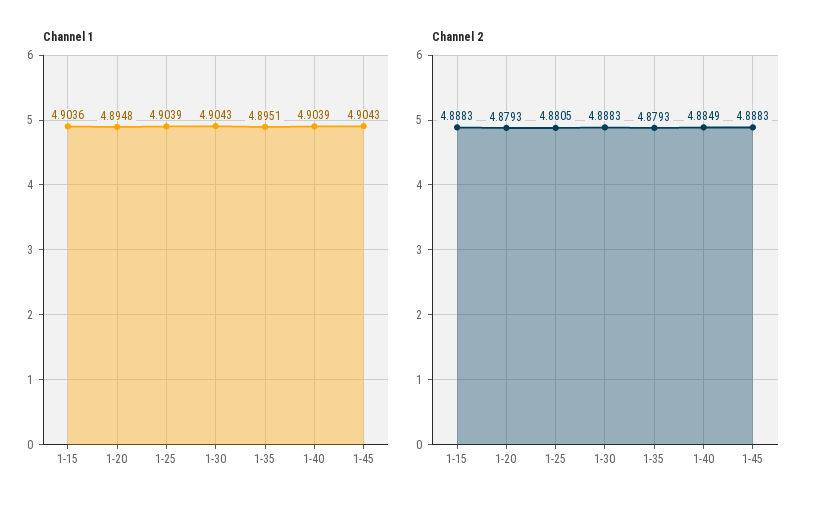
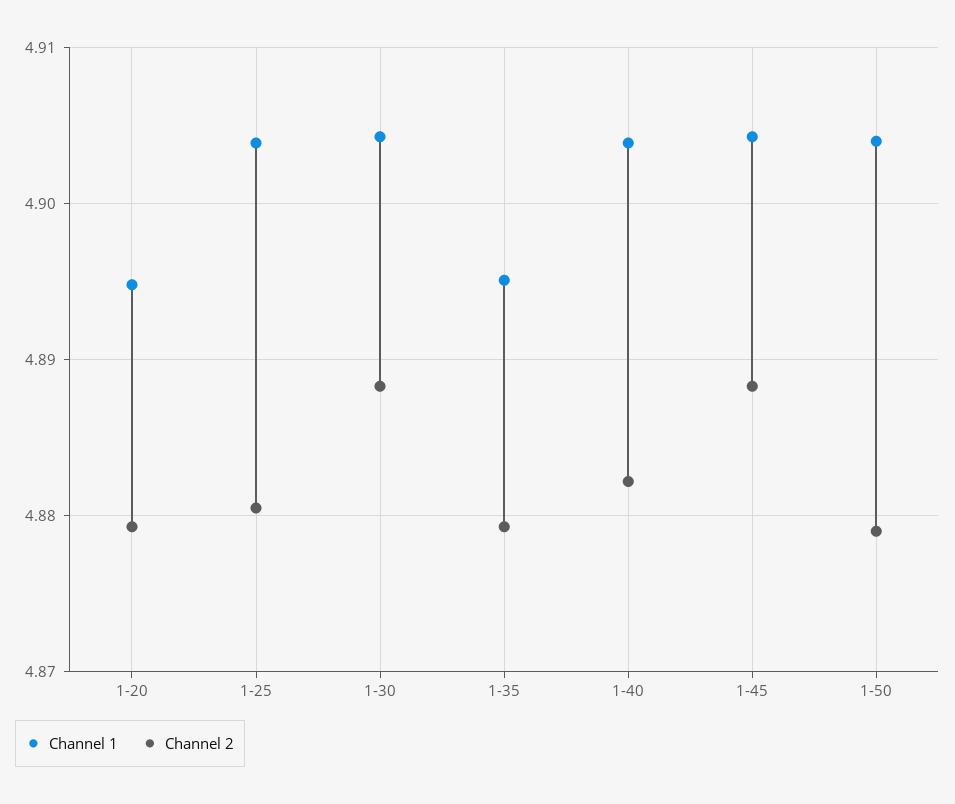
Channel 1, 1-15: 4.9036 -> none
Channel 2, 1-15: 4.8883 -> none
Channel 2, 1-40: 4.8849 -> 4.882
Channel 1, 1-50: none -> 4.904
Channel 2, 1-50: none -> 4.879

